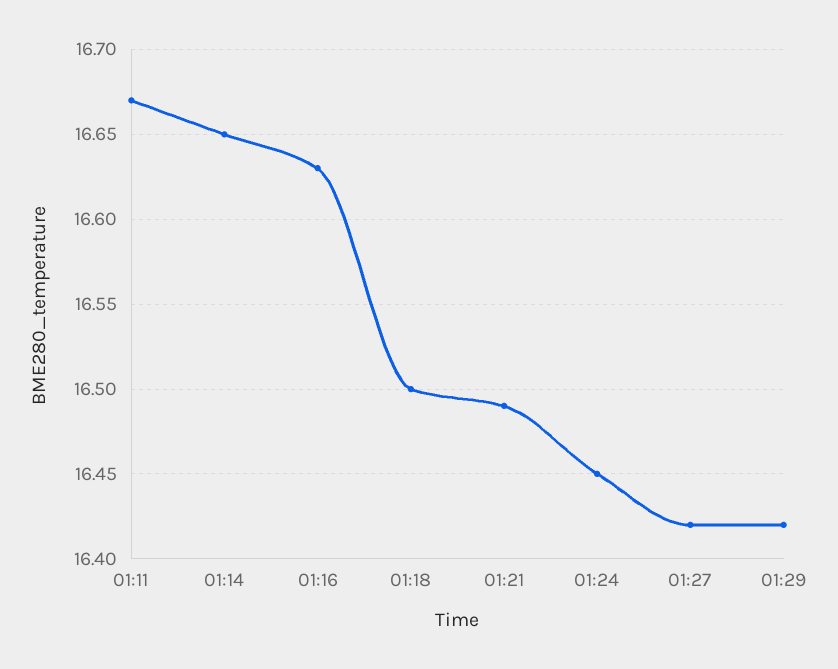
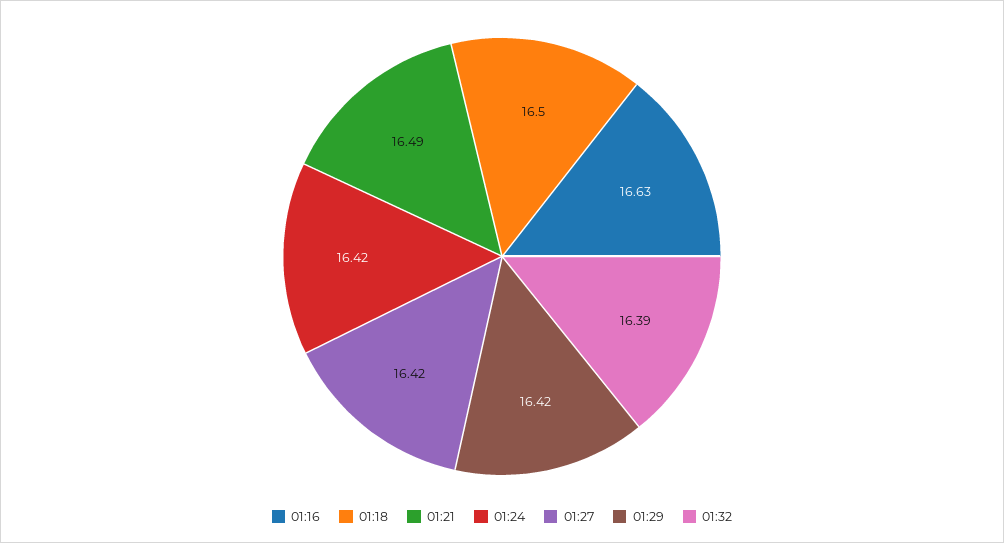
01:11: 16.67 -> none
01:14: 16.65 -> none
01:24: 16.45 -> 16.42
01:32: none -> 16.39

